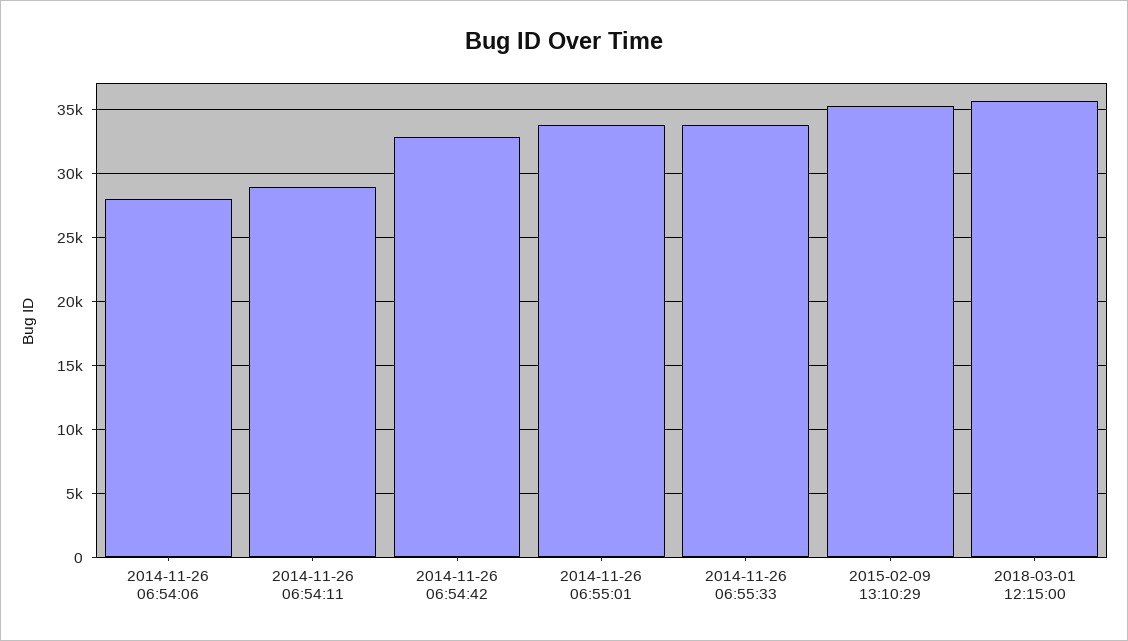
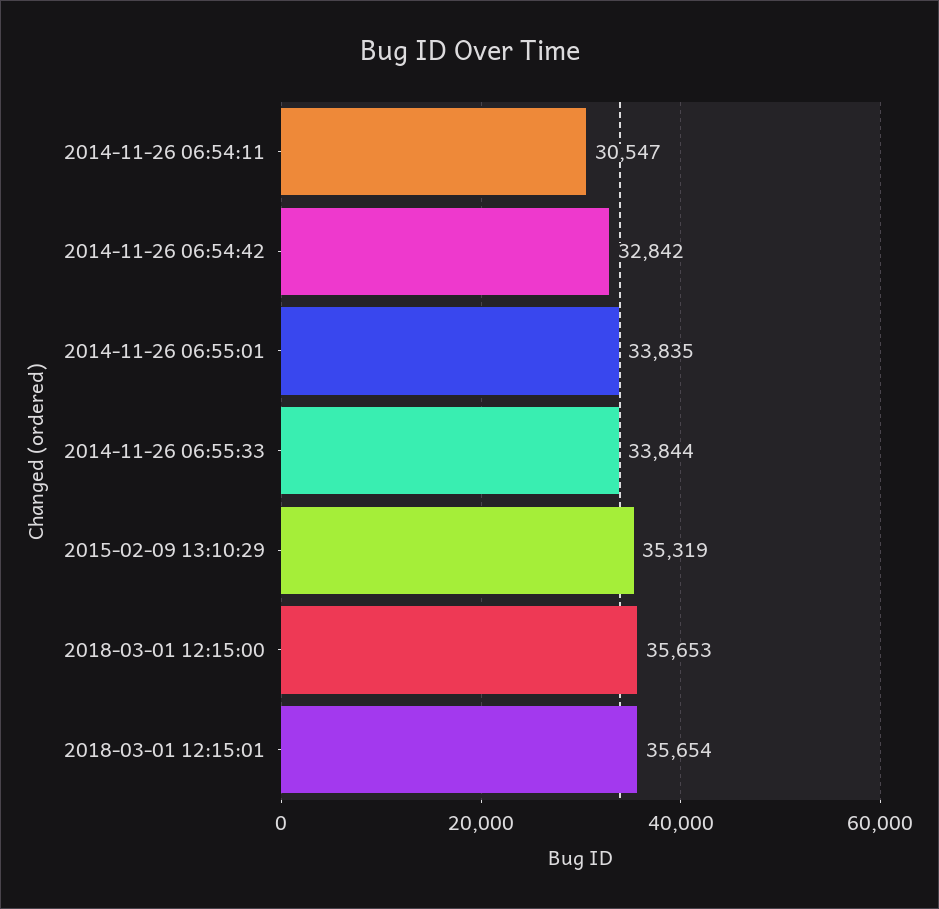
2014-11-26 06:54:06: 28000 -> none
2014-11-26 06:54:11: 29000 -> 30547
2018-03-01 12:15:01: none -> 35654

